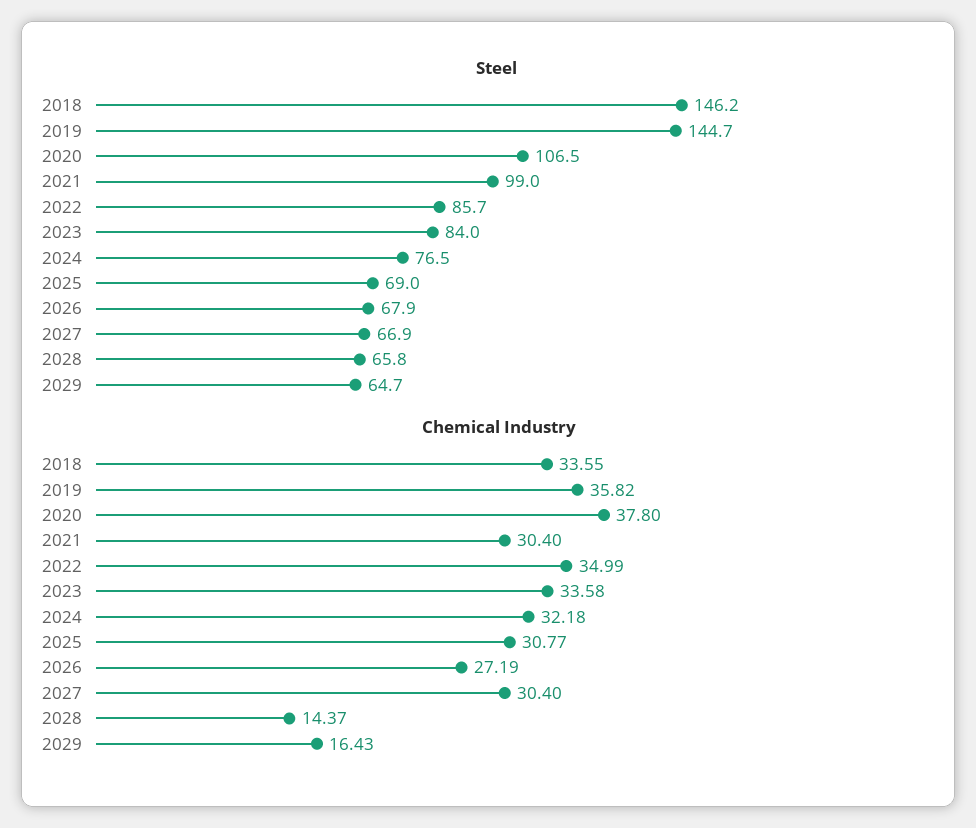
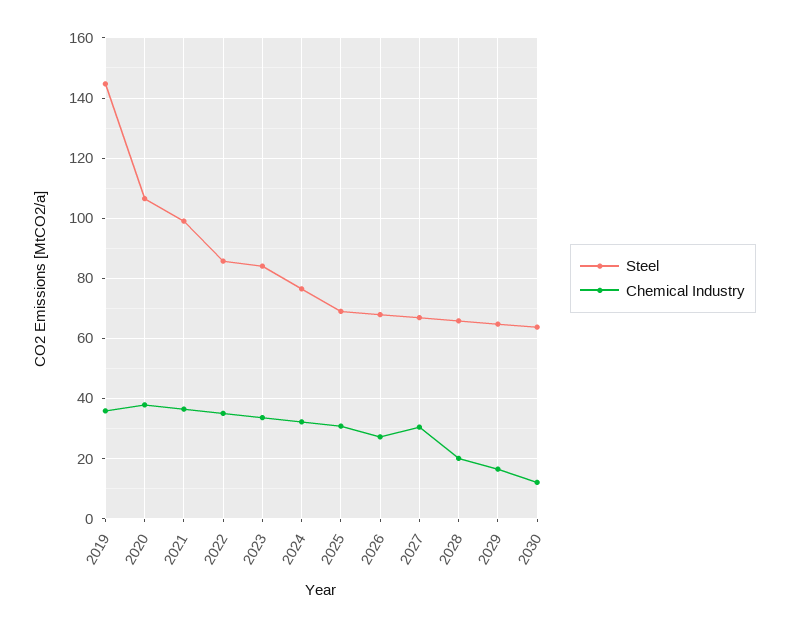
Steel, 2018: 146.2 -> none
Chemical Industry, 2018: 33.55 -> none
Chemical Industry, 2021: 30.4 -> 36
Chemical Industry, 2028: 14.37 -> 20
Steel, 2030: none -> 64
Chemical Industry, 2030: none -> 12

